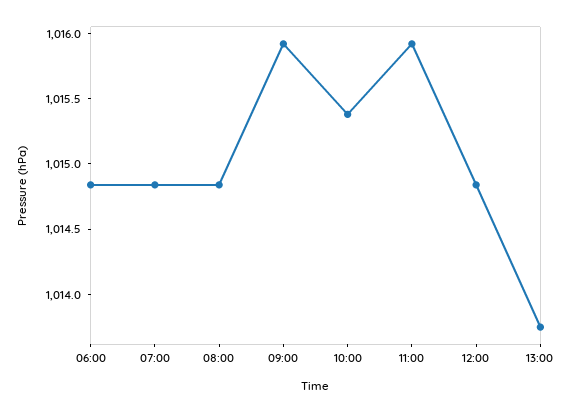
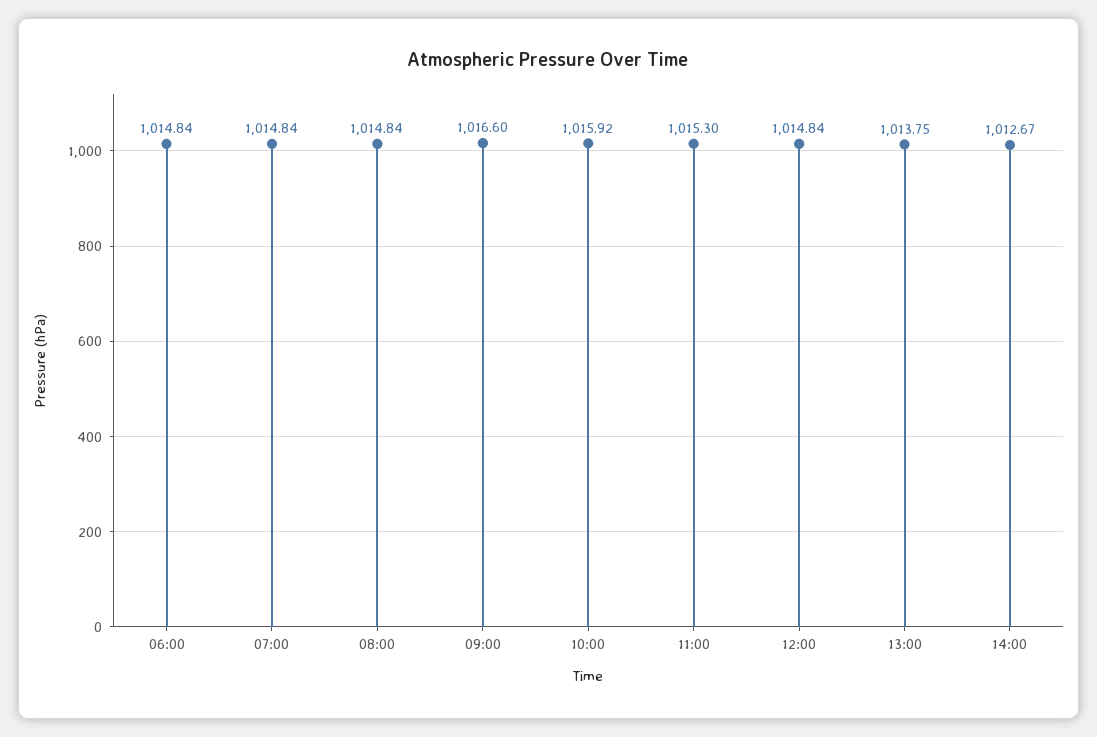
09:00: 1015.9 -> 1016.6
10:00: 1015.4 -> 1015.92
11:00: 1015.9 -> 1015.3
14:00: none -> 1012.67

